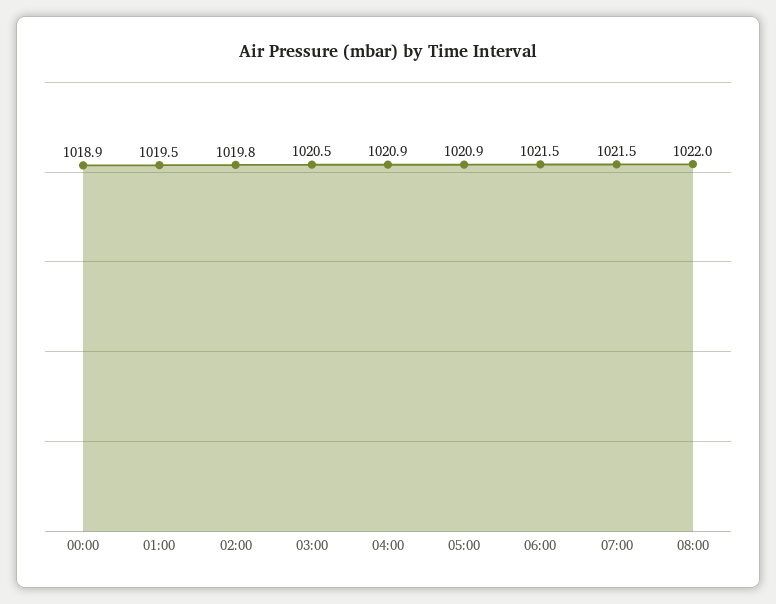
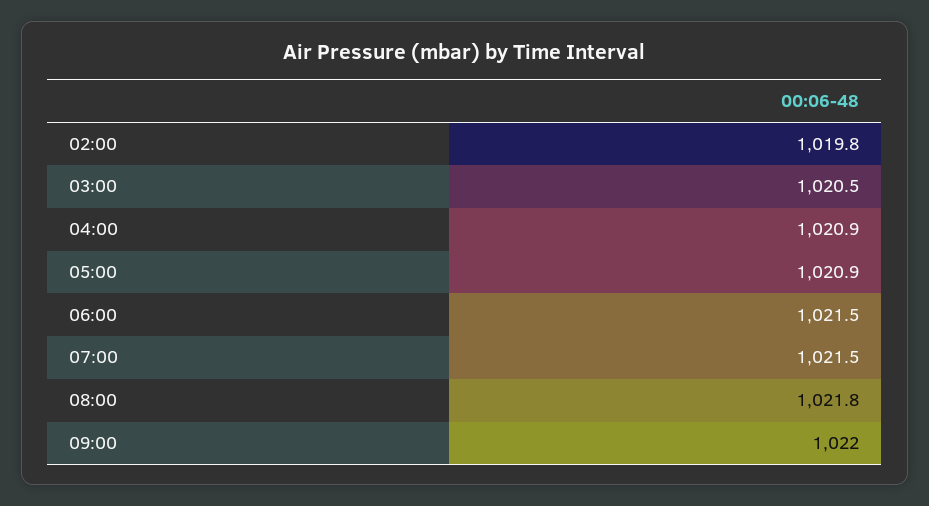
00:00: 1018.9 -> none
01:00: 1019.5 -> none
08:00: 1022 -> 1021.8
09:00: none -> 1022

